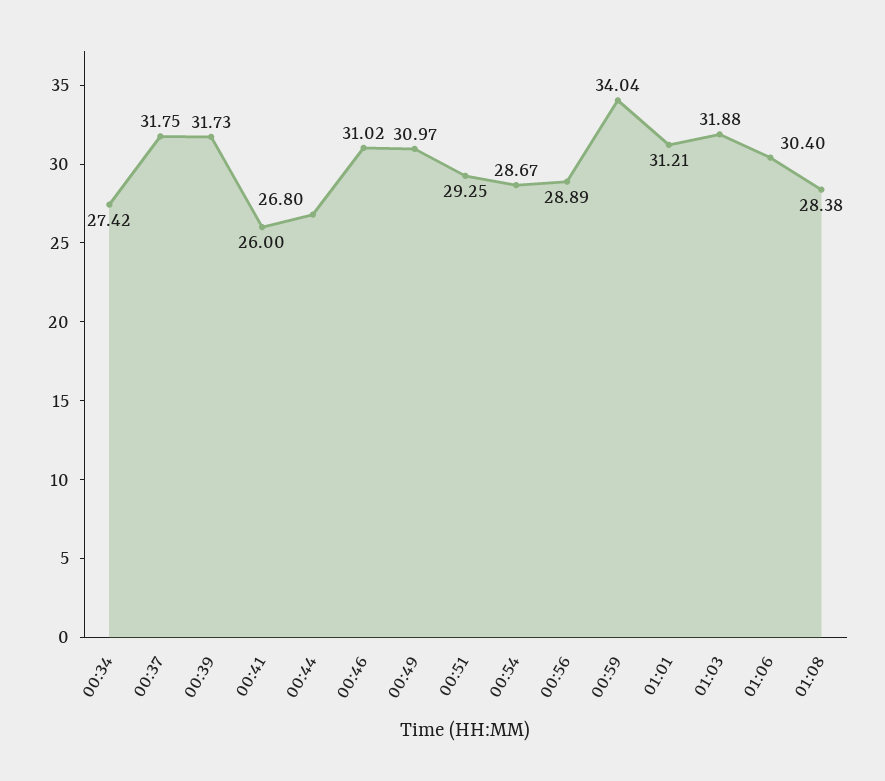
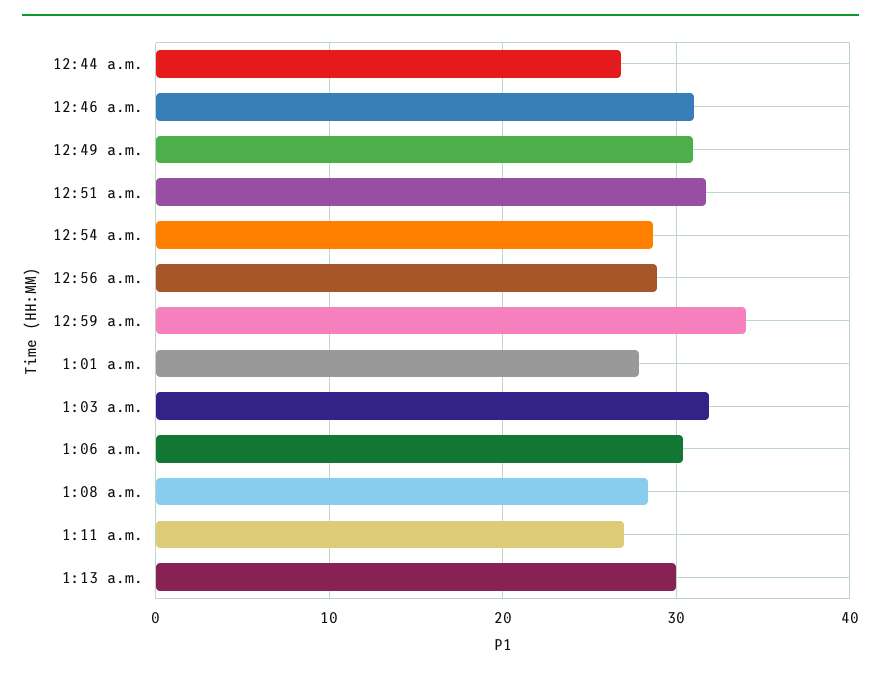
00:34: 27.42 -> none
00:37: 31.75 -> none
00:39: 31.73 -> none
00:41: 26 -> none
00:51: 29.25 -> 32
01:01: 31.21 -> 28
1:11 a.m.: none -> 27
1:13 a.m.: none -> 30

